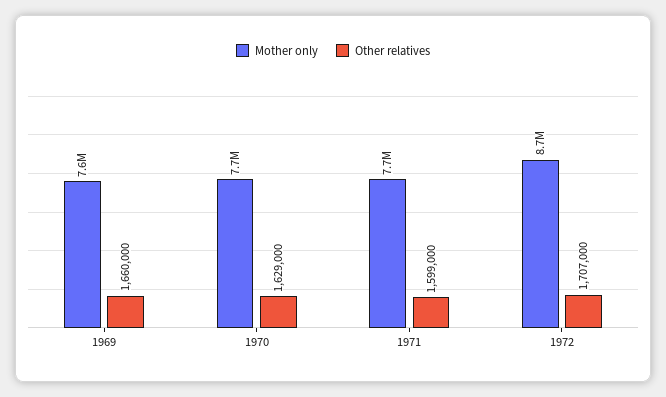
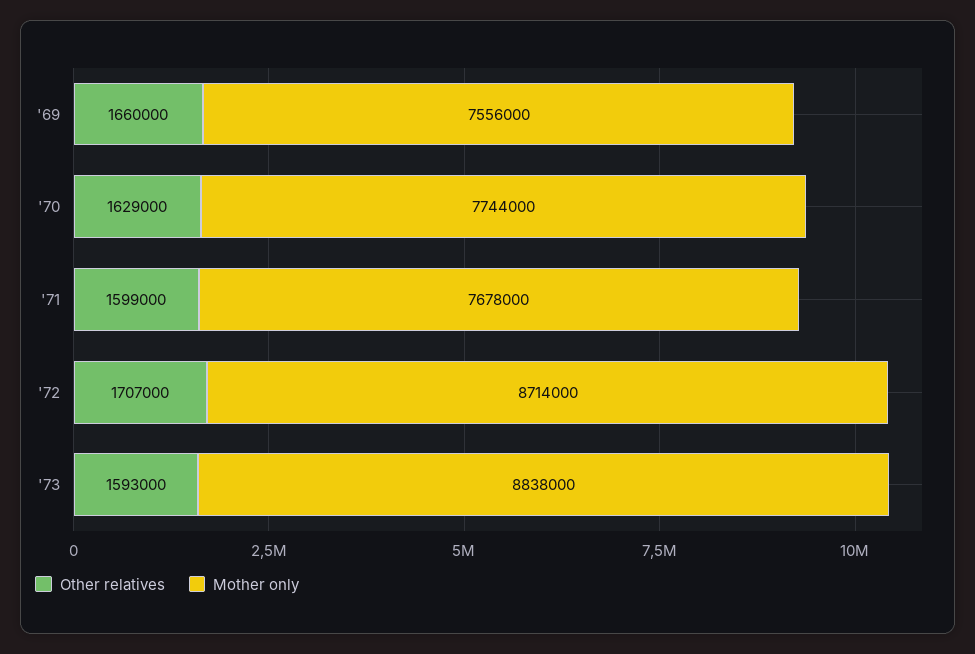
Other relatives, '73: none -> 1593000
Mother only, '73: none -> 8838000

